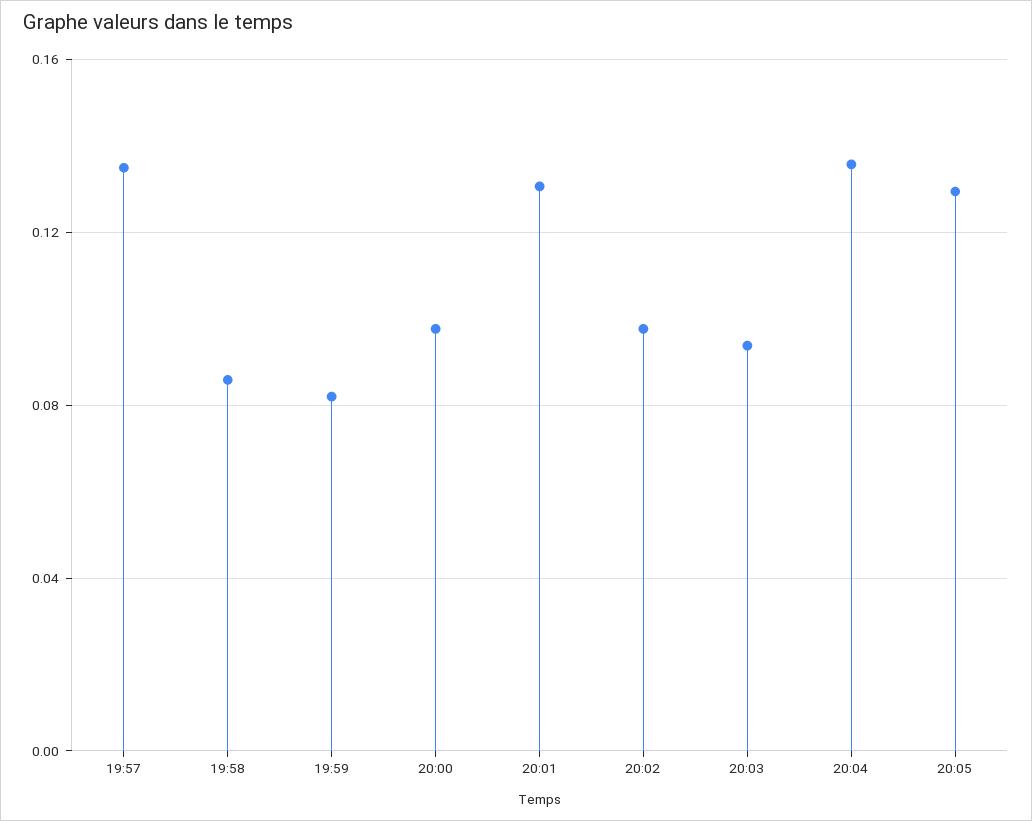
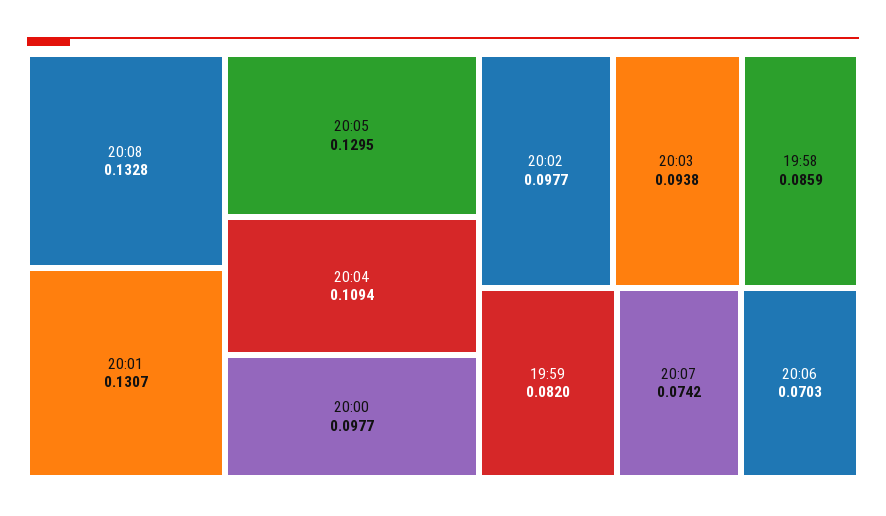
19:57: 0.135 -> none
20:04: 0.135 -> 0.1094
20:08: none -> 0.1328
20:07: none -> 0.0742
20:06: none -> 0.0703

